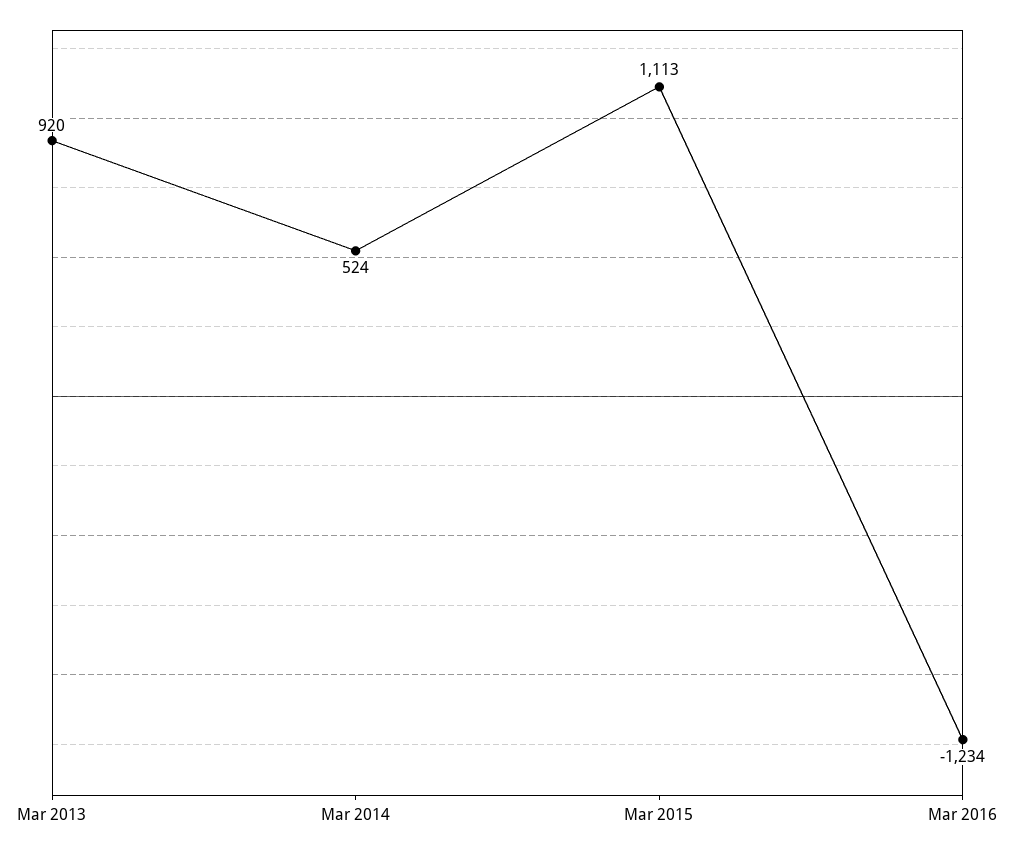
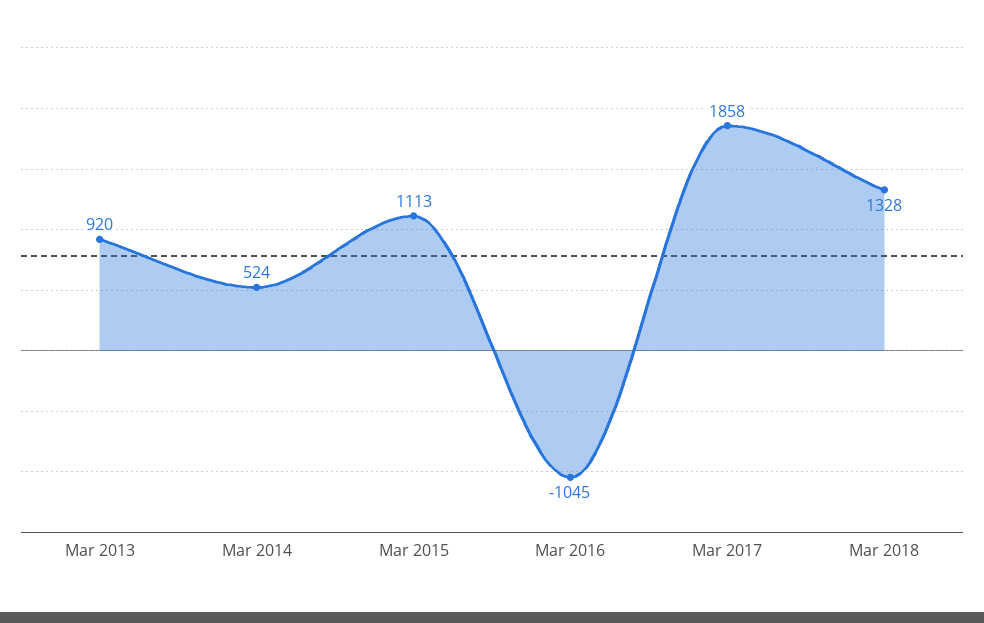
Mar 2016: -1234 -> -1045
Mar 2017: none -> 1858
Mar 2018: none -> 1328

